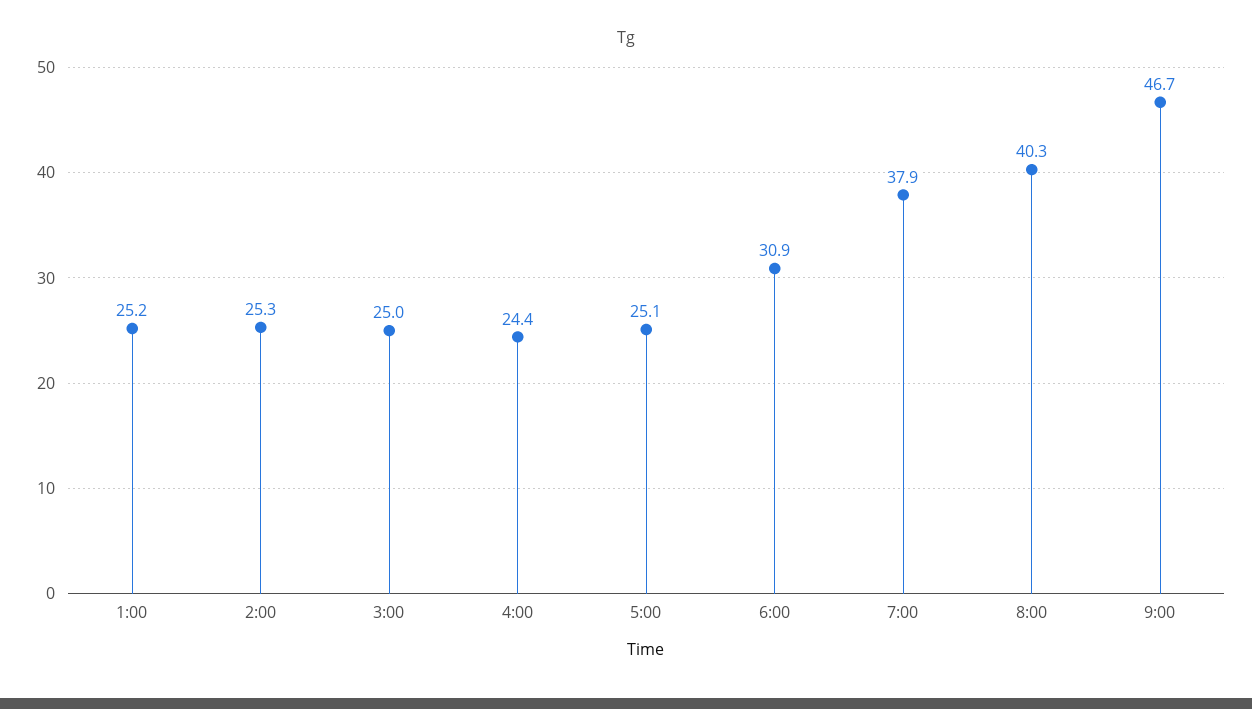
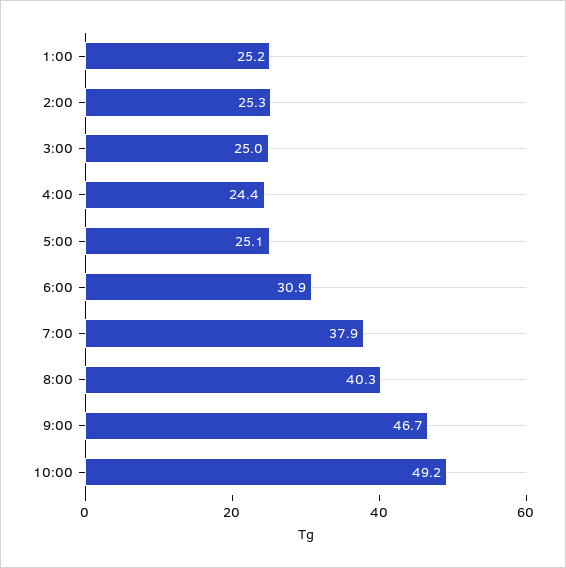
10:00: none -> 49.2

